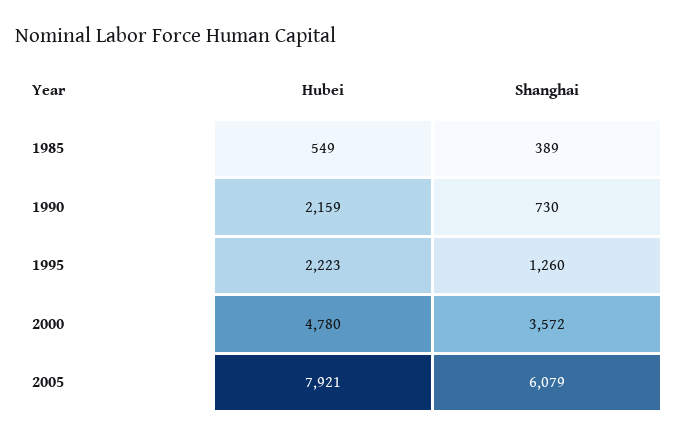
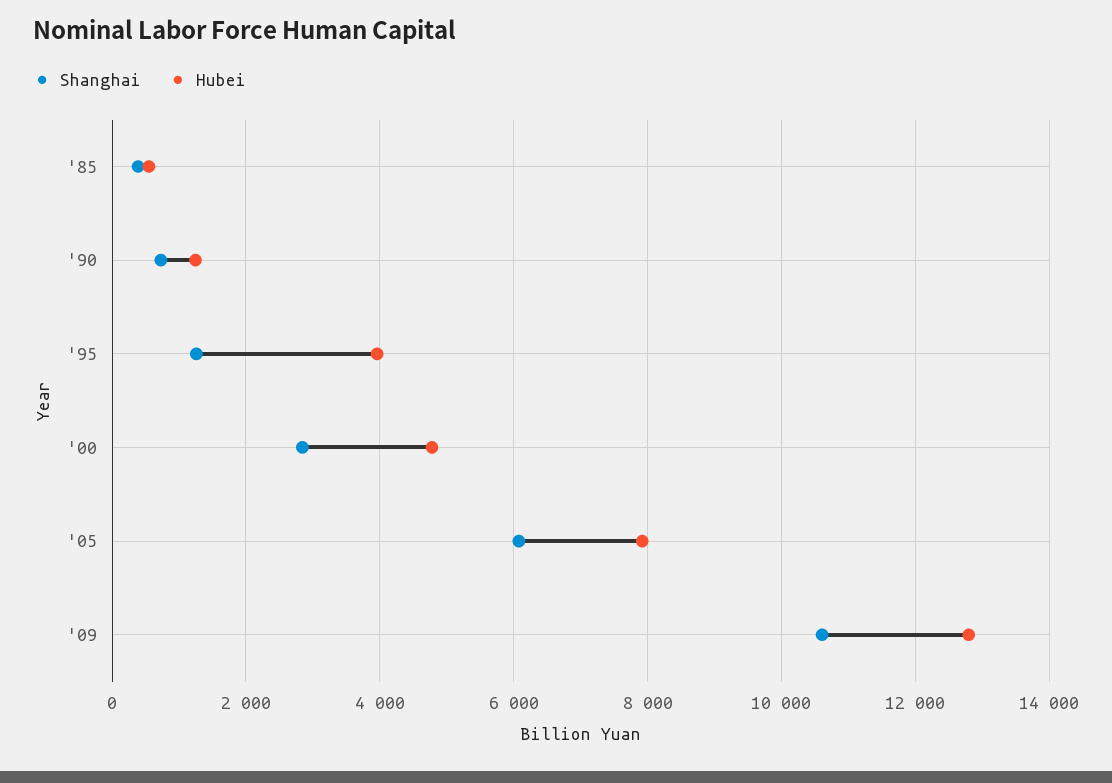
Hubei, 1990: 2159 -> 1200
Hubei, 1995: 2223 -> 4000
Shanghai, 2000: 3572 -> 2800
Shanghai, '09: none -> 10600
Hubei, '09: none -> 12800

